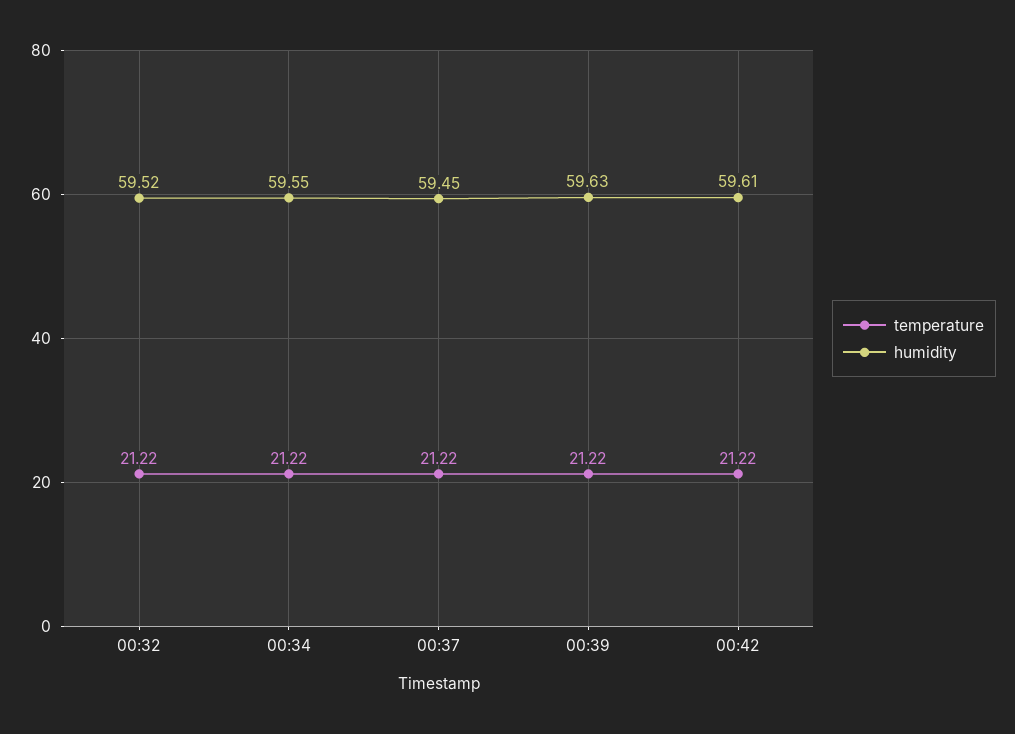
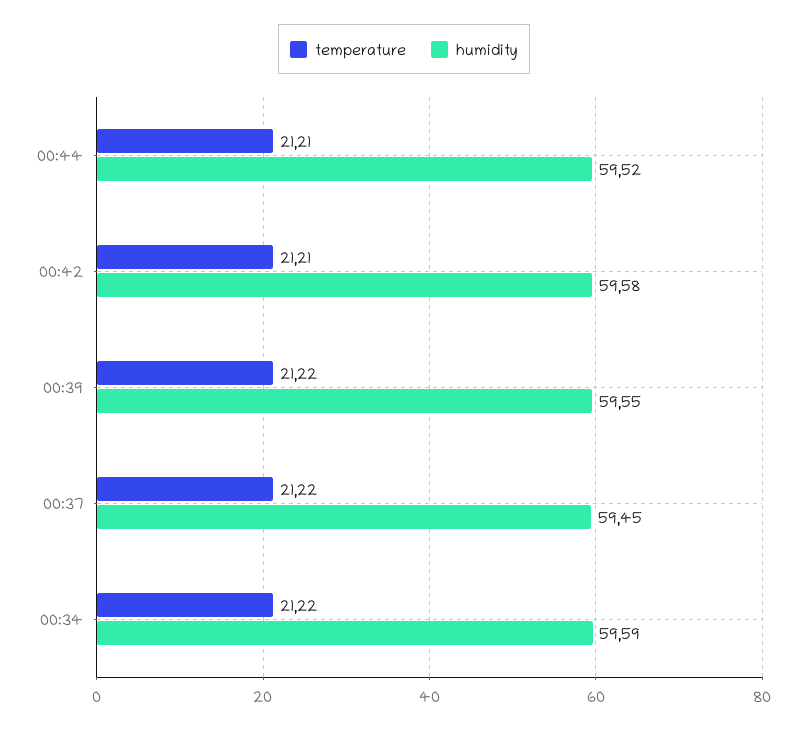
temperature, 00:32: 21.22 -> none
humidity, 00:32: 59.52 -> none
humidity, 00:34: 59.55 -> 59.59
humidity, 00:39: 59.63 -> 59.55
temperature, 00:42: 21.22 -> 21.21
humidity, 00:42: 59.61 -> 59.58
temperature, 00:44: none -> 21.21
humidity, 00:44: none -> 59.52

